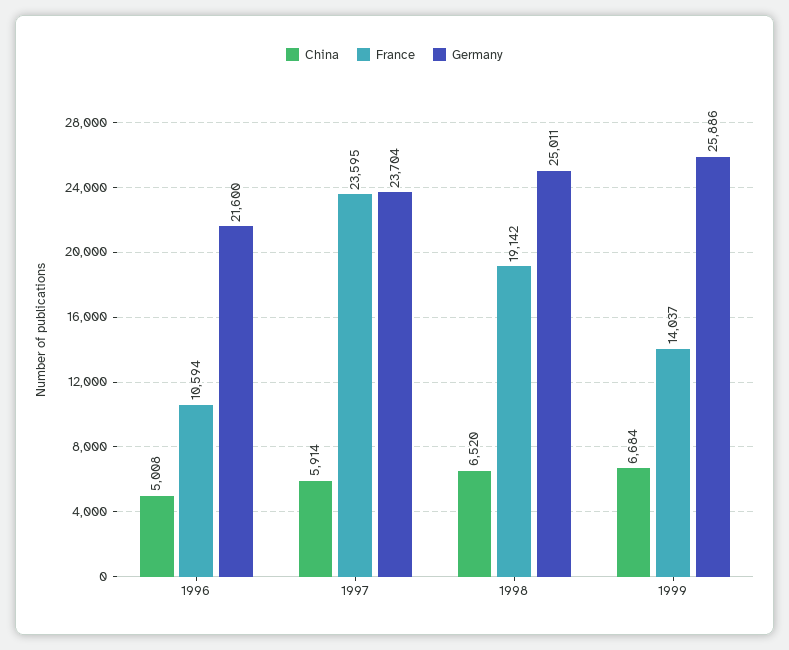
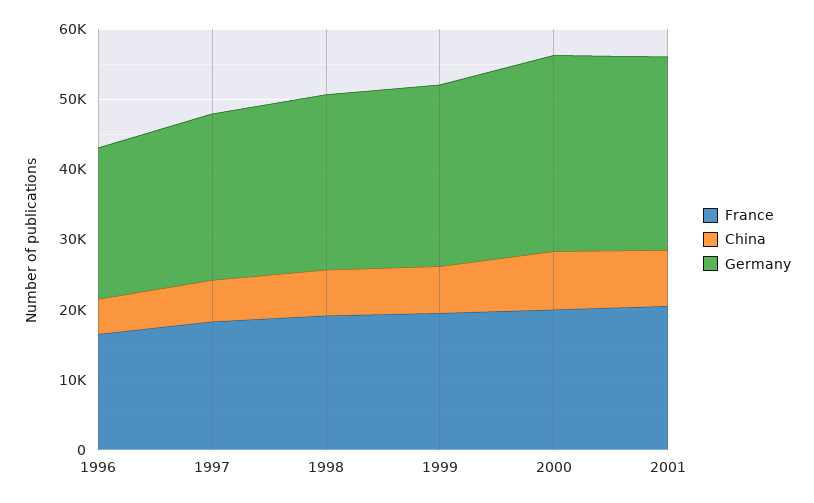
France, 1996: 10594 -> 16000
France, 1997: 23595 -> 18000
France, 1999: 14037 -> 20000
France, 2000: none -> 20000
China, 2000: none -> 8000
Germany, 2000: none -> 28000
France, 2001: none -> 20000
China, 2001: none -> 8000
Germany, 2001: none -> 28000

